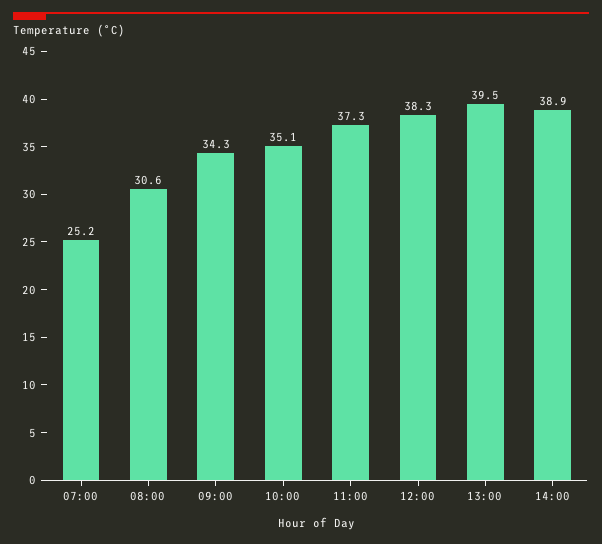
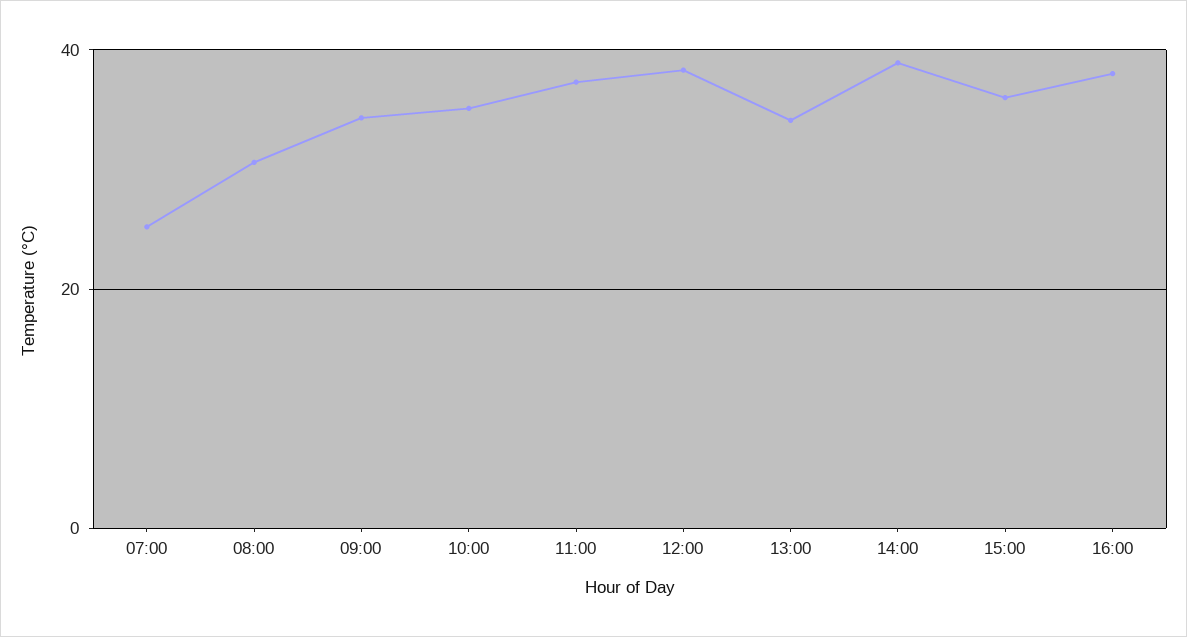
13:00: 39.5 -> 34
15:00: none -> 36
16:00: none -> 38

